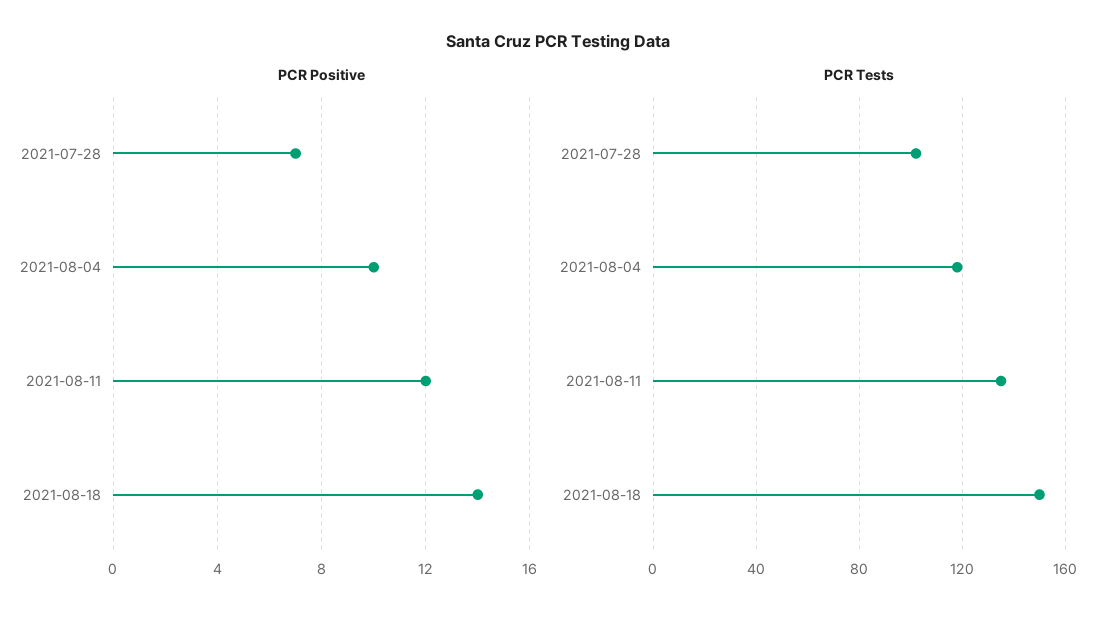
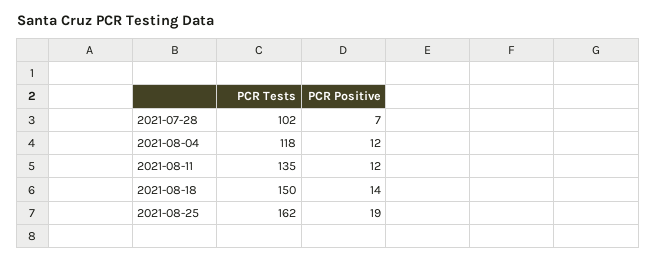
PCR Positive, 2021-08-04: 10 -> 12
PCR Tests, 2021-08-25: none -> 162
PCR Positive, 2021-08-25: none -> 19

